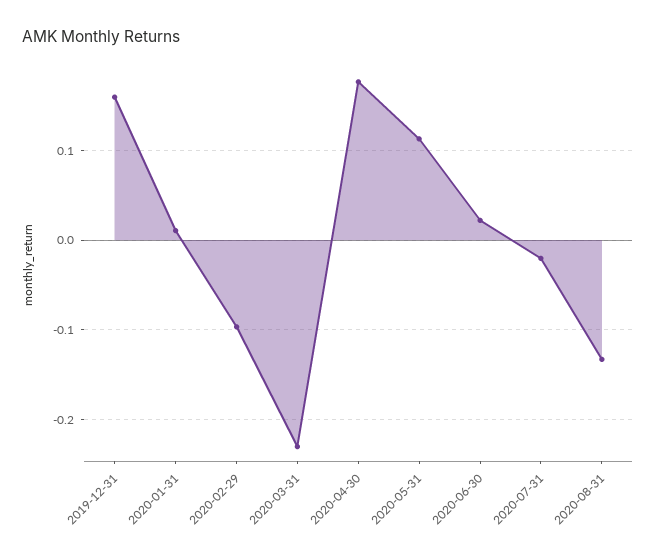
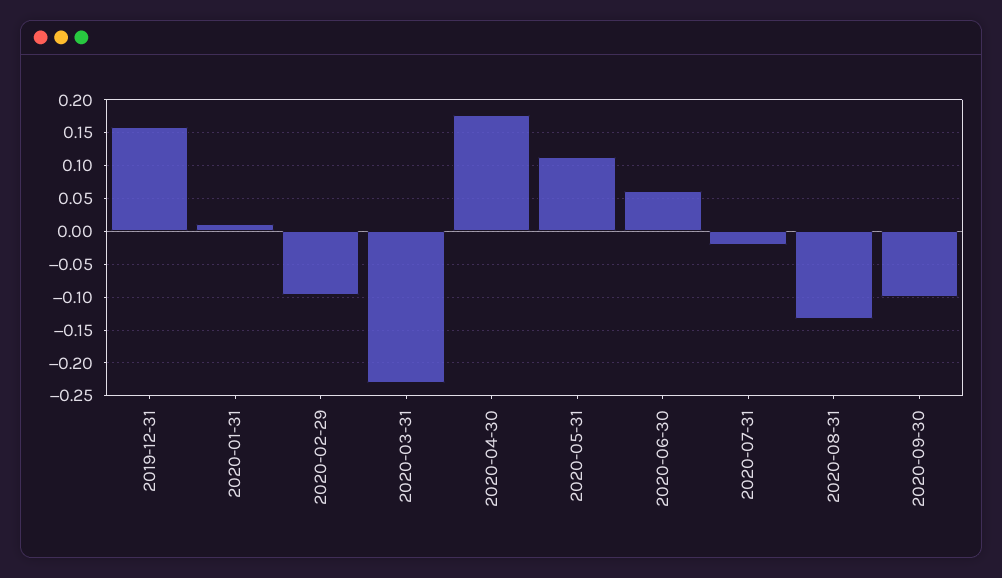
2020-06-30: 0.02 -> 0.06
2020-09-30: none -> -0.1

